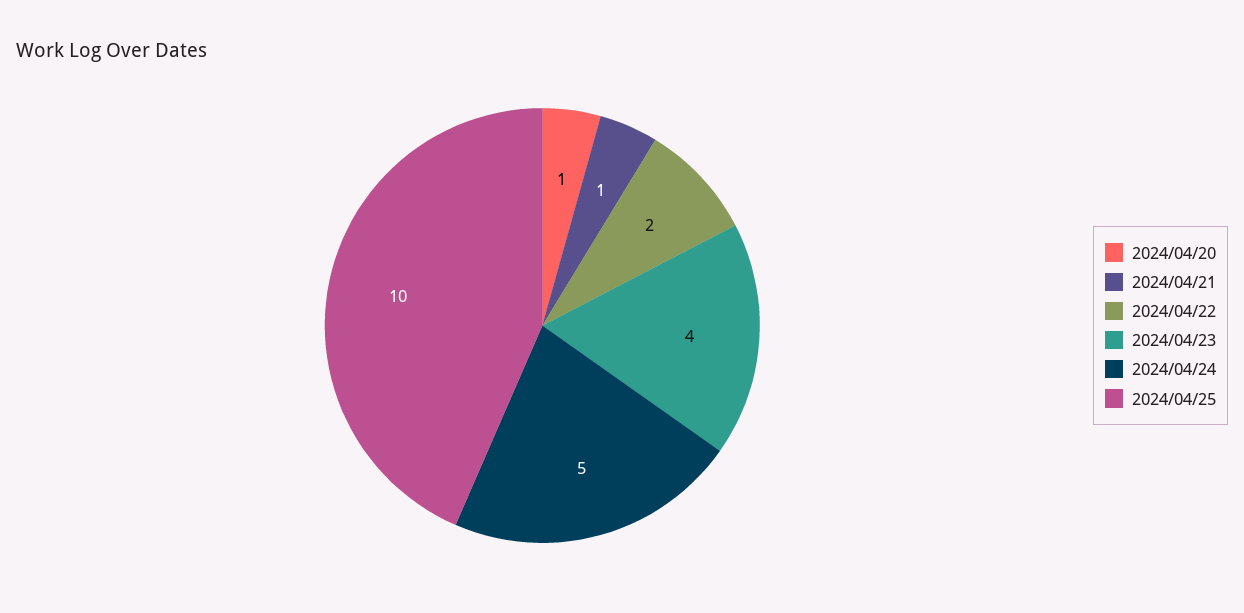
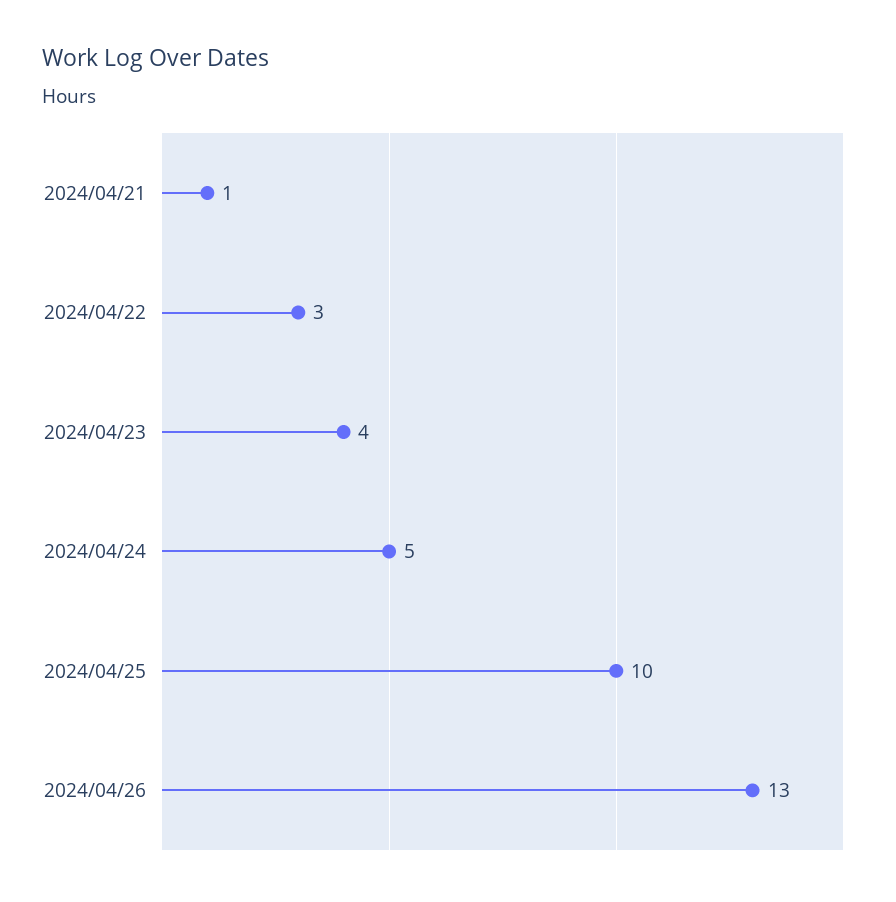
2024/04/20: 1 -> none
2024/04/22: 2 -> 3
2024/04/26: none -> 13

